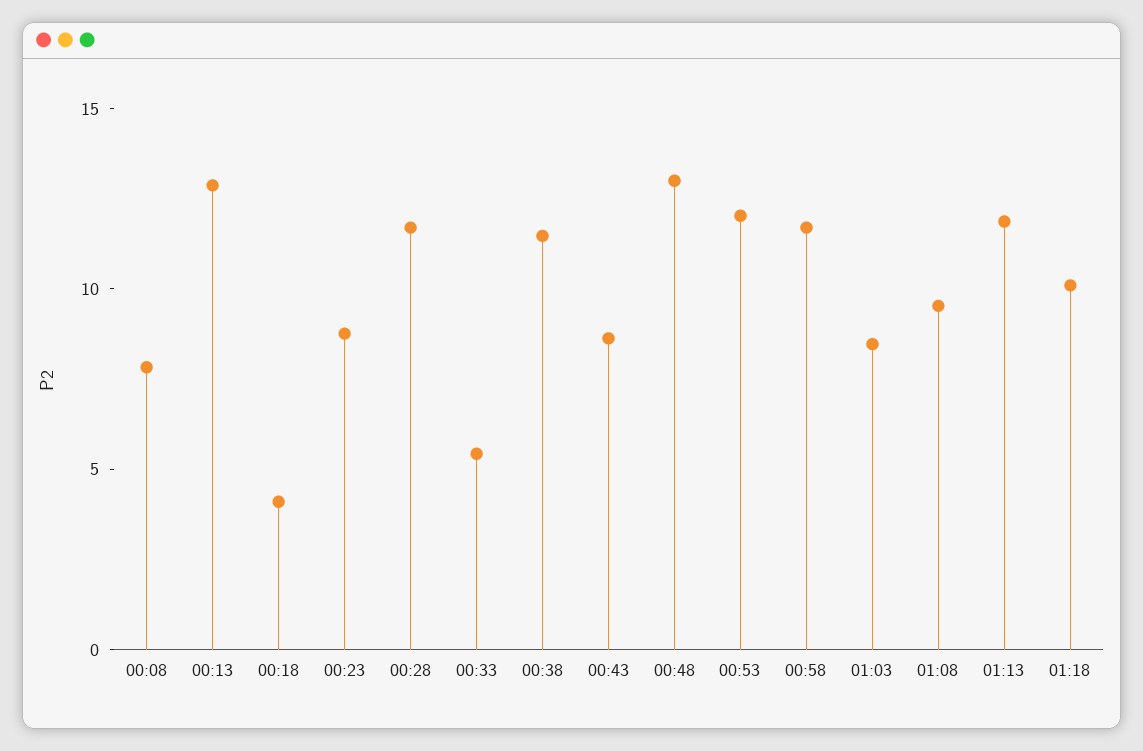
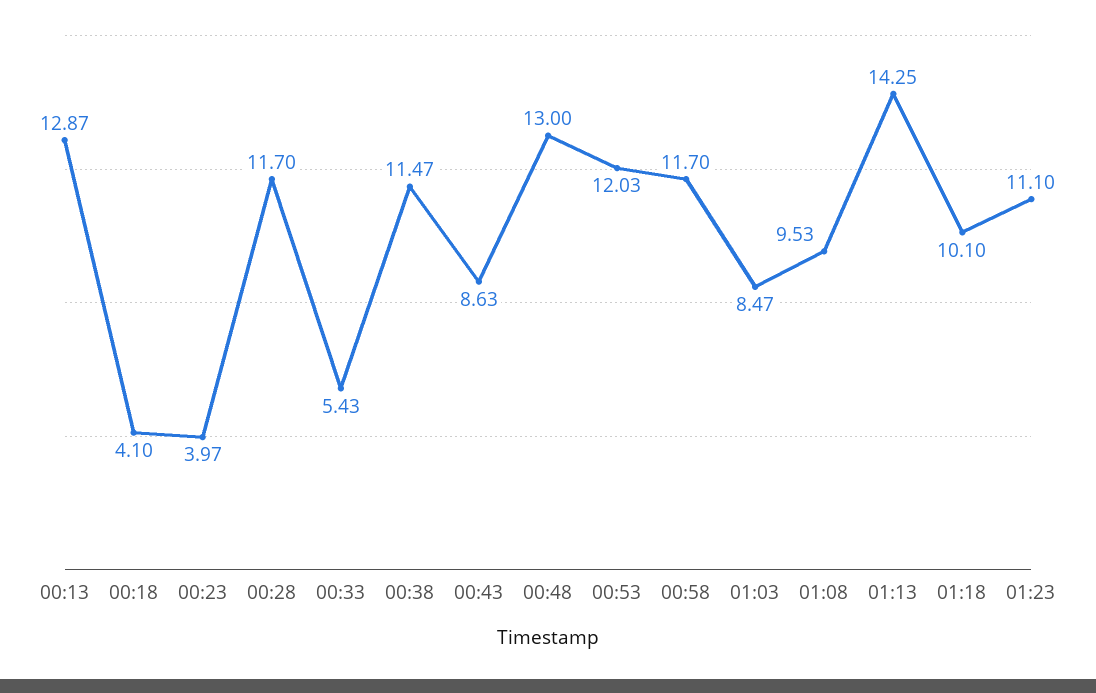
00:08: 8 -> none
00:23: 9 -> 3.97
01:13: 12 -> 14.25
01:23: none -> 11.1

